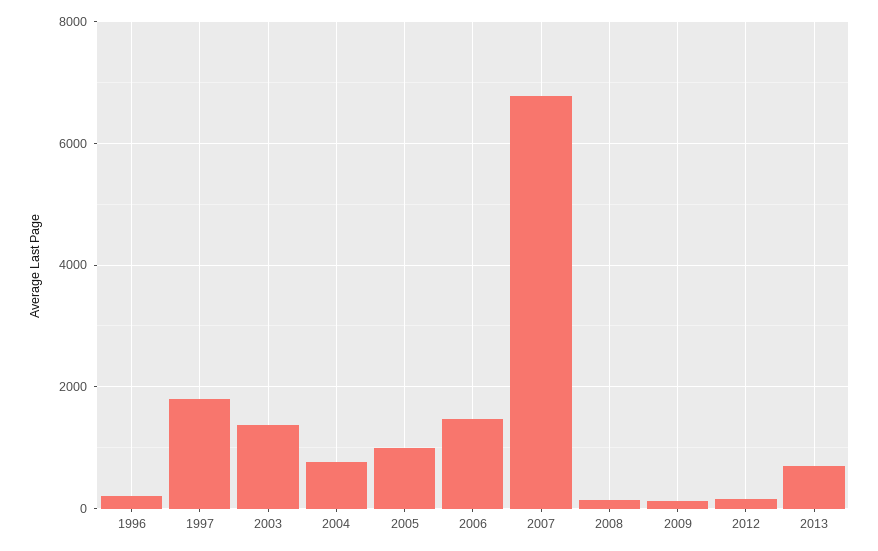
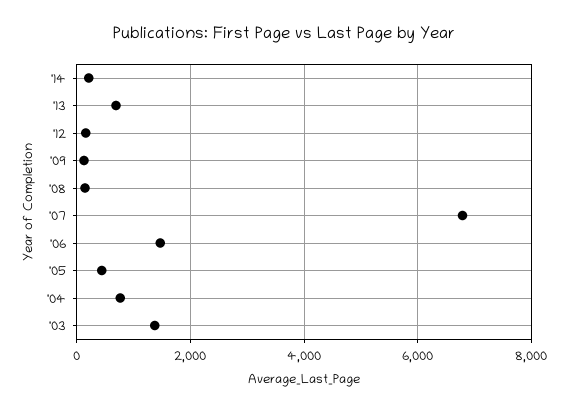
1996: 200 -> none
1997: 1800 -> none
2005: 1000 -> 400
'14: none -> 200

